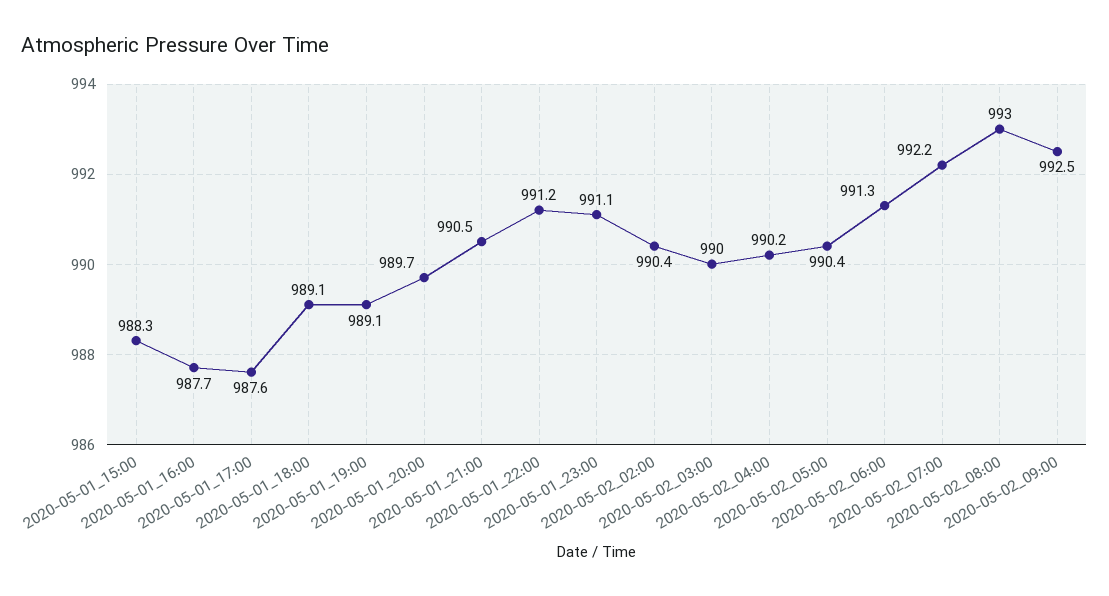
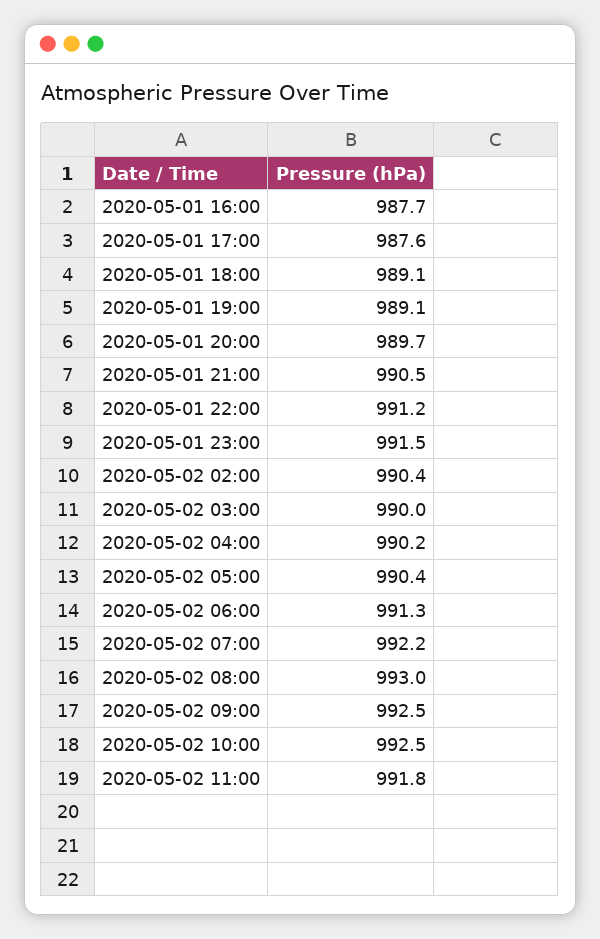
2020-05-01_15:00: 988.3 -> none
2020-05-01_23:00: 991.1 -> 991.5
2020-05-02 10:00: none -> 992.5
2020-05-02 11:00: none -> 991.8

